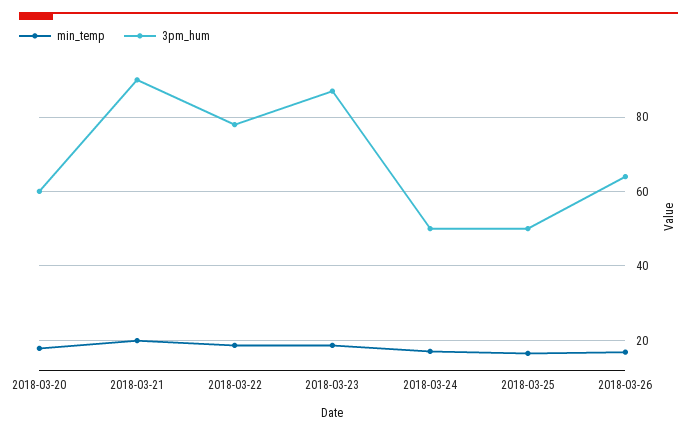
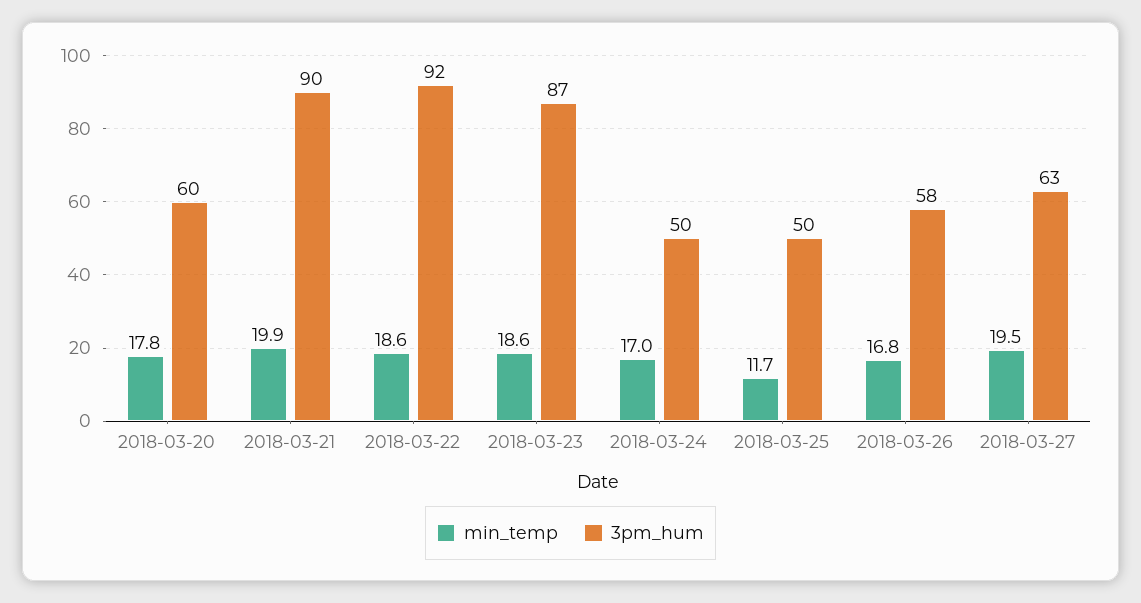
3pm_hum, 2018-03-22: 78 -> 92
min_temp, 2018-03-25: 16 -> 11.7
3pm_hum, 2018-03-26: 64 -> 58
min_temp, 2018-03-27: none -> 19.5
3pm_hum, 2018-03-27: none -> 63

